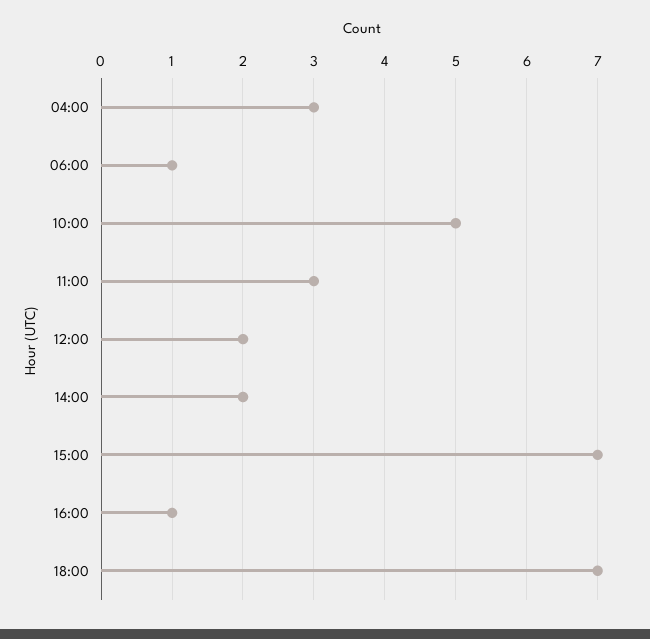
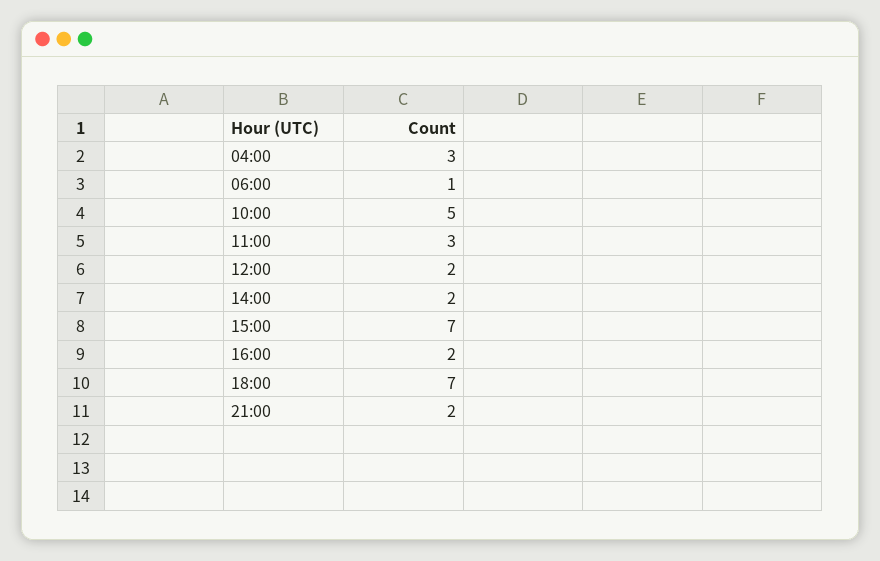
16:00: 1 -> 2
21:00: none -> 2

